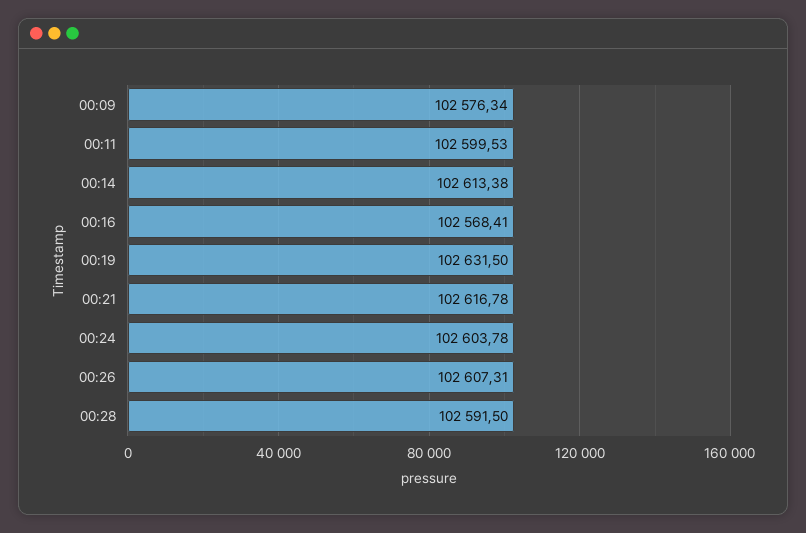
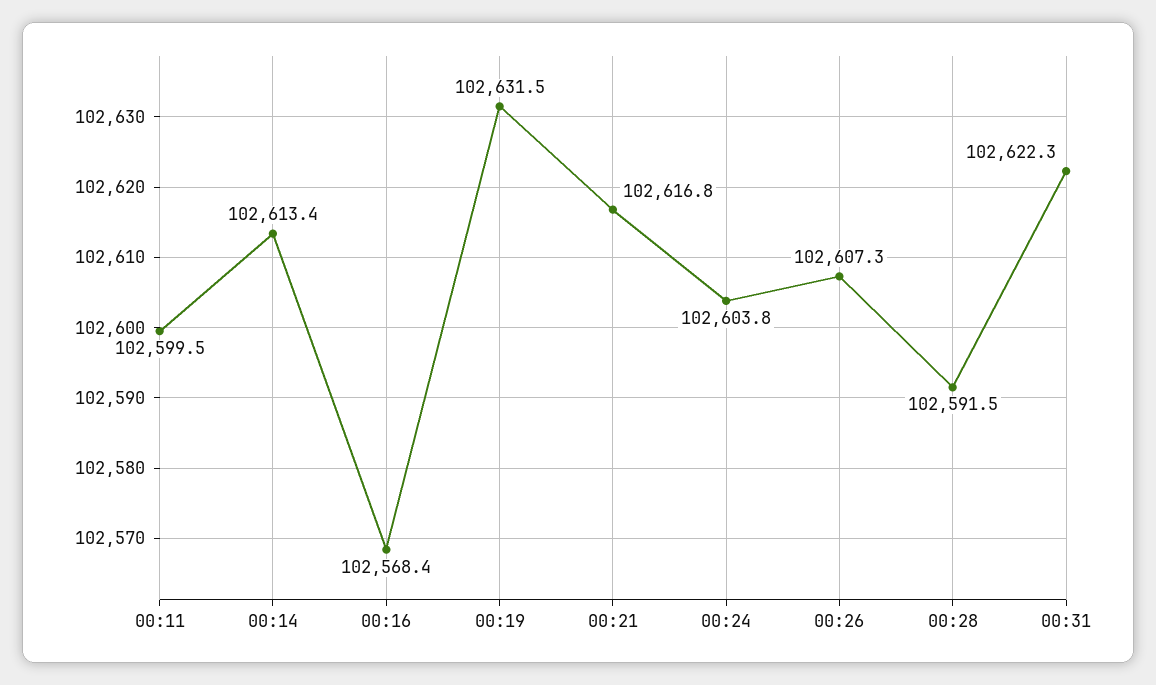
00:09: 102576.34 -> none
00:31: none -> 102622.3

